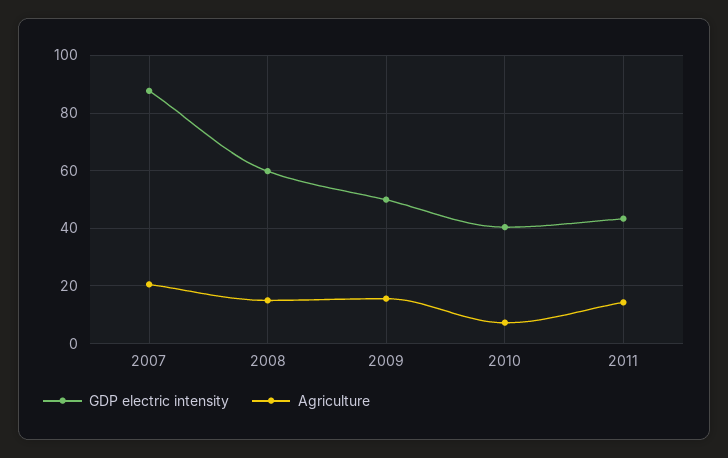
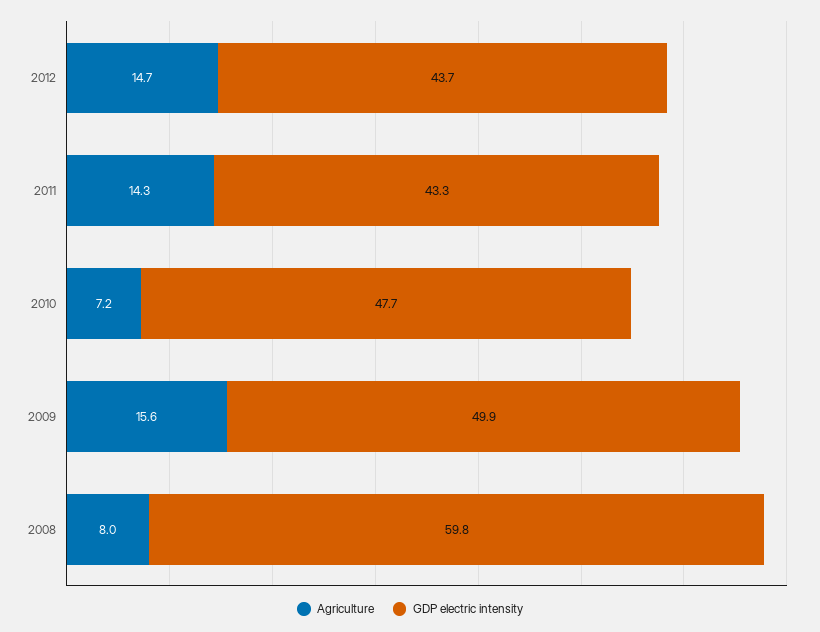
GDP electric intensity, 2007: 87.5 -> none
Agriculture, 2007: 20 -> none
Agriculture, 2008: 15 -> 8
GDP electric intensity, 2010: 40 -> 47.7
Agriculture, 2012: none -> 14.7
GDP electric intensity, 2012: none -> 43.7

